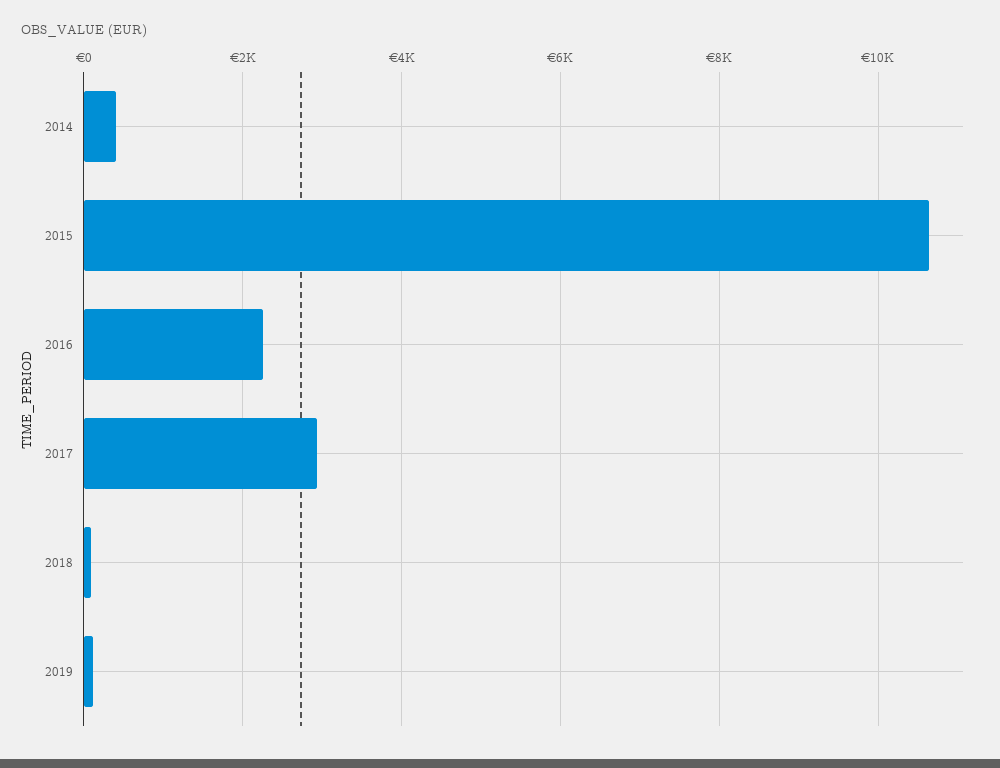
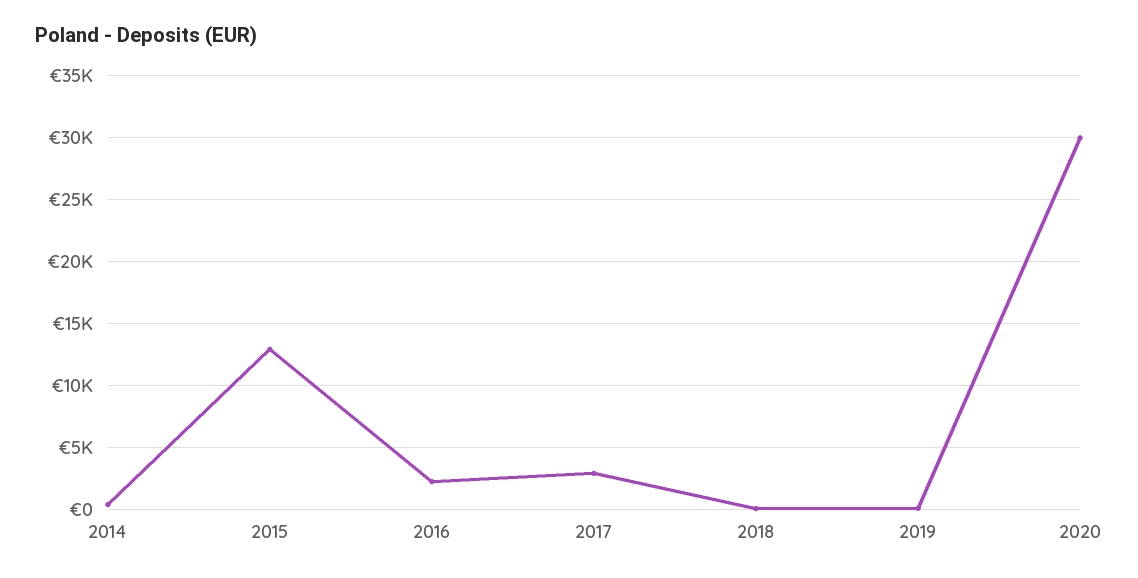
2015: 10600 -> 13000
2020: none -> 30000

